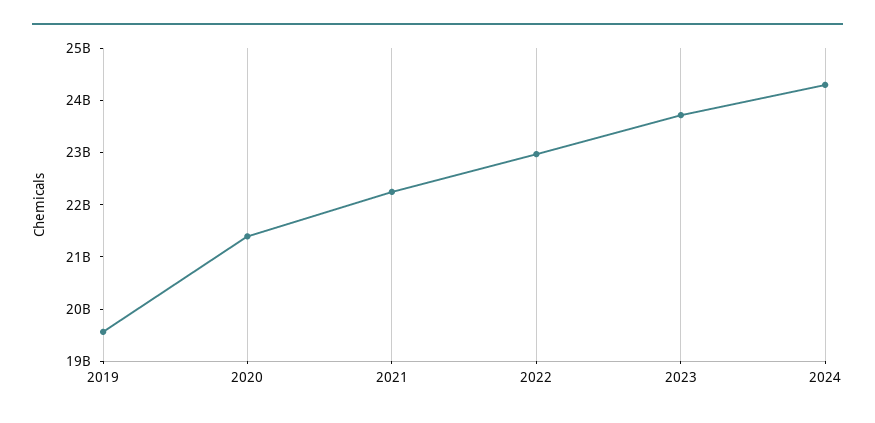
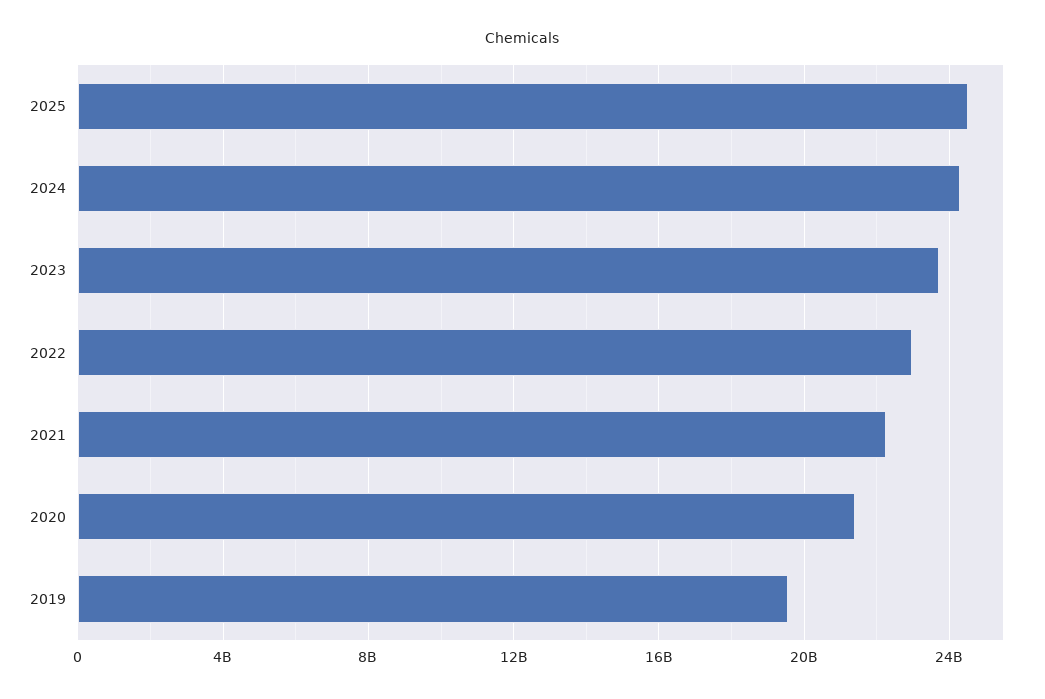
2025: none -> 24500000000

